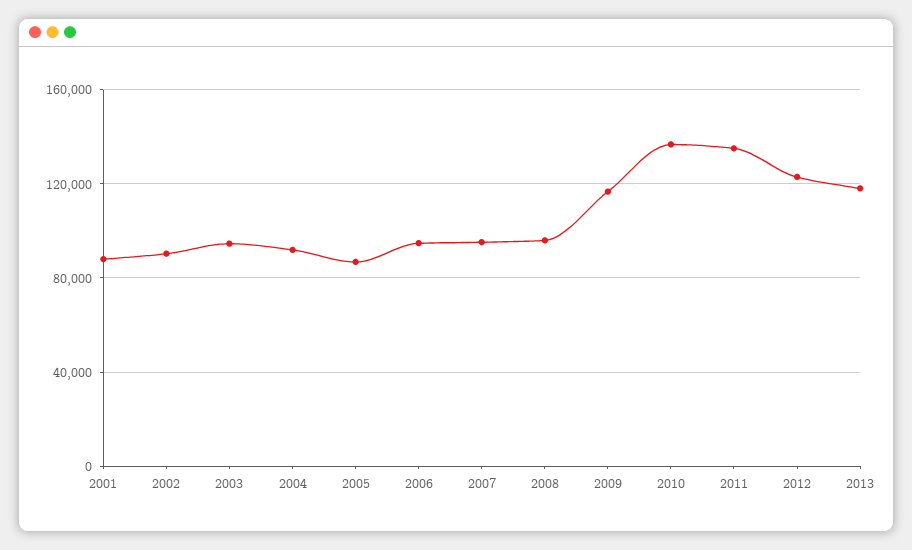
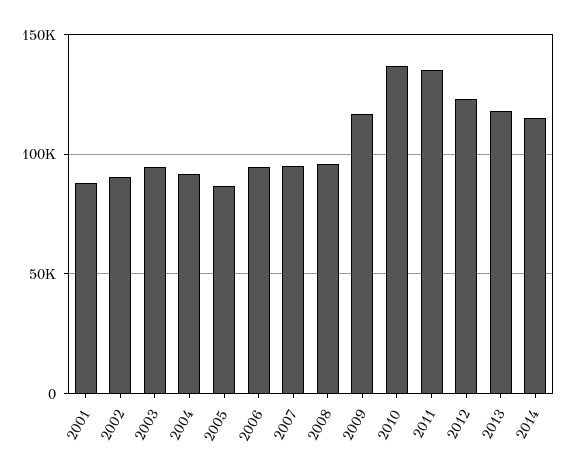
2014: none -> 115000

